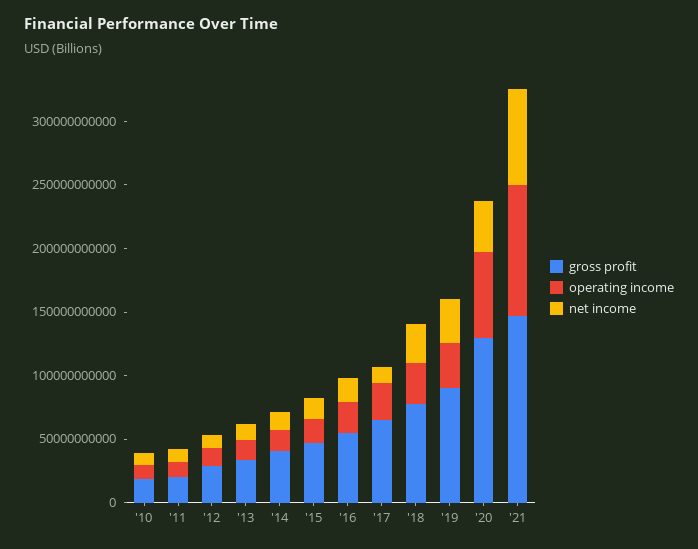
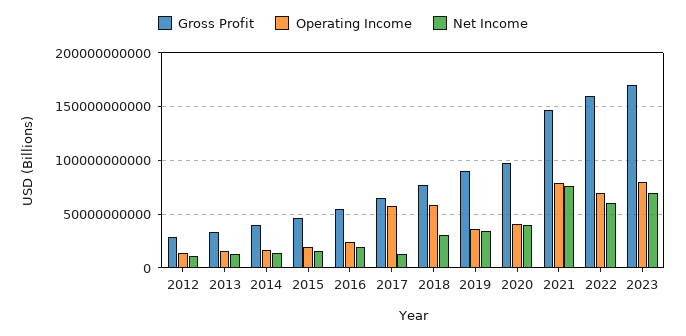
gross profit, '10: 20000000000 -> none
operating income, '10: 10000000000 -> none
net income, '10: 10000000000 -> none
gross profit, '11: 20000000000 -> none
operating income, '11: 10000000000 -> none
net income, '11: 10000000000 -> none
operating income, '17: 30000000000 -> 60000000000
operating income, '18: 30000000000 -> 60000000000
gross profit, '20: 130000000000 -> 100000000000
operating income, '20: 70000000000 -> 40000000000
operating income, '21: 100000000000 -> 80000000000
gross profit, 2022: none -> 160000000000
operating income, 2022: none -> 70000000000
net income, 2022: none -> 60000000000
gross profit, 2023: none -> 170000000000
operating income, 2023: none -> 80000000000
net income, 2023: none -> 70000000000

